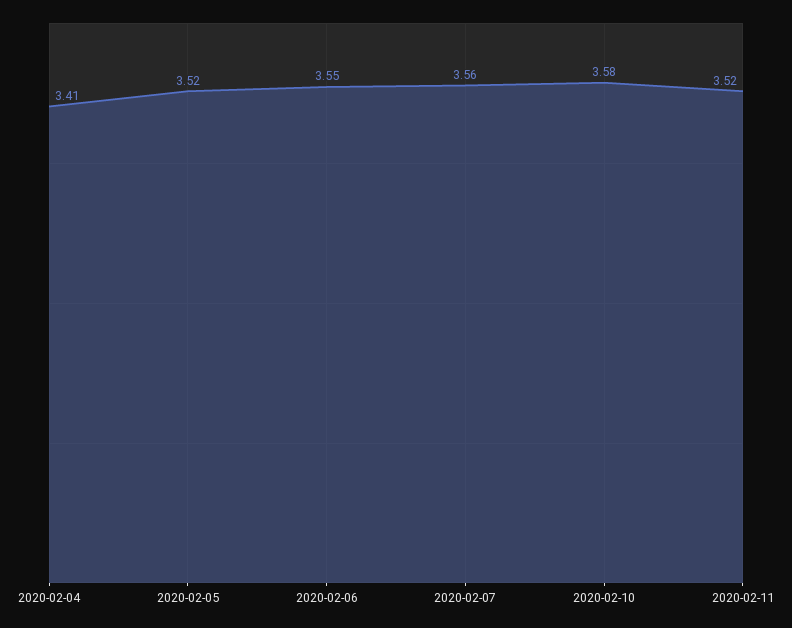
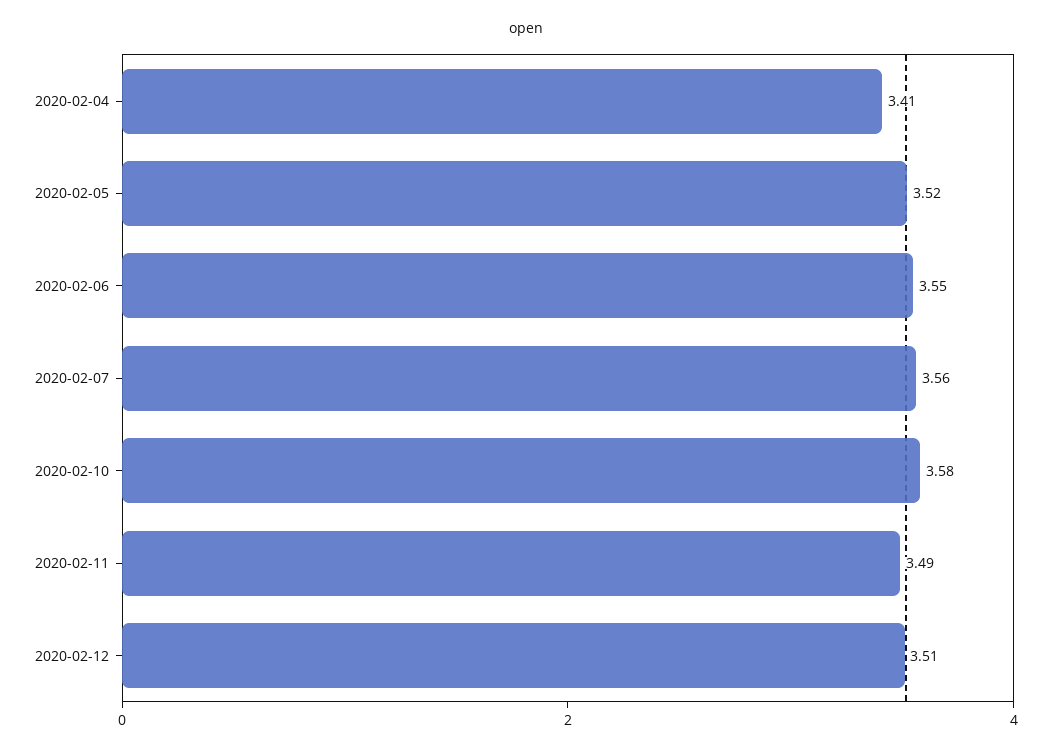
2020-02-11: 3.52 -> 3.49
2020-02-12: none -> 3.51

